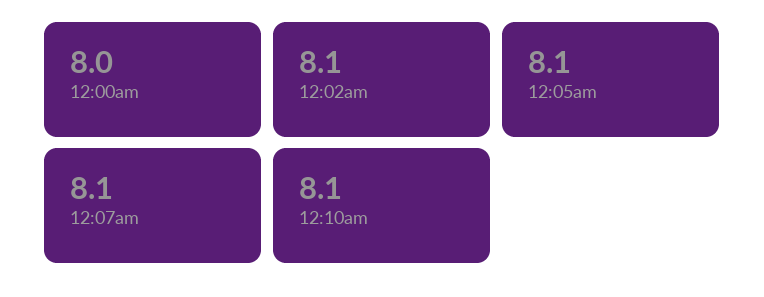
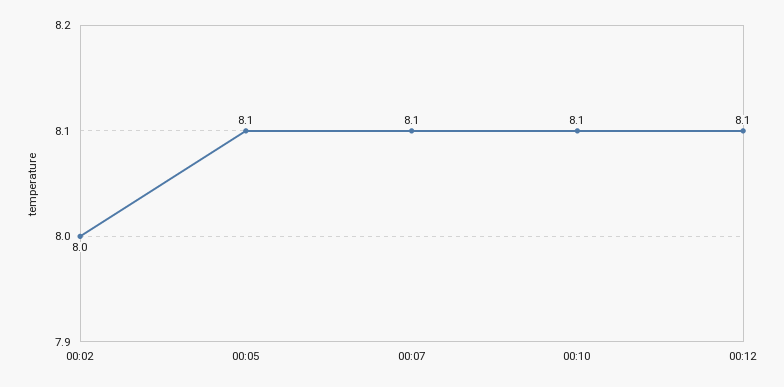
12:00am: 8 -> none
12:02am: 8.1 -> 8
00:12: none -> 8.1

